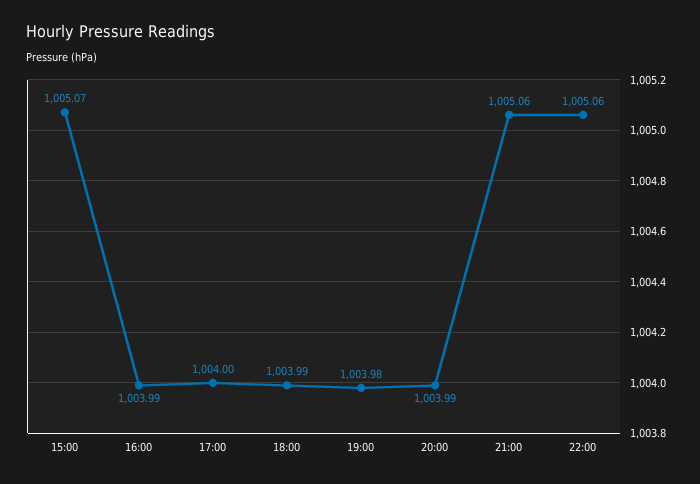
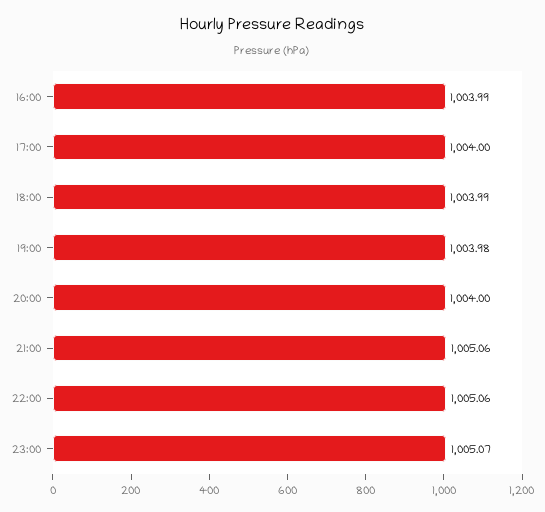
15:00: 1005.07 -> none
20:00: 1003.99 -> 1004
23:00: none -> 1005.07

